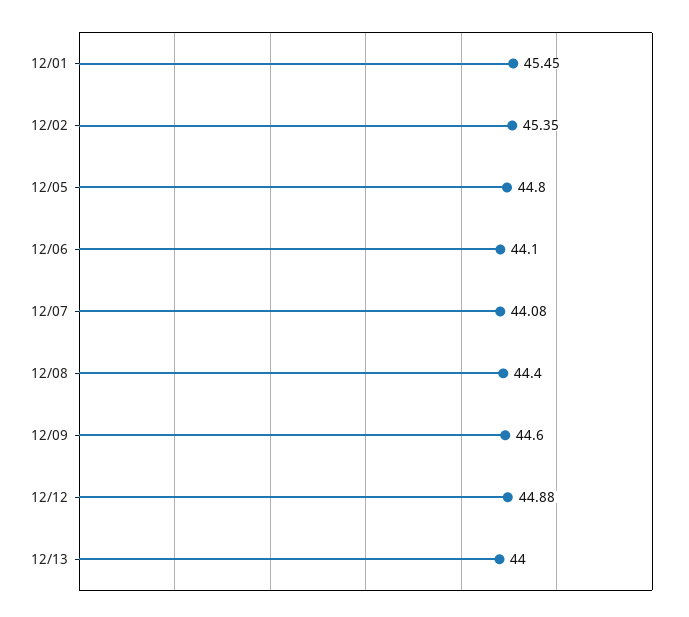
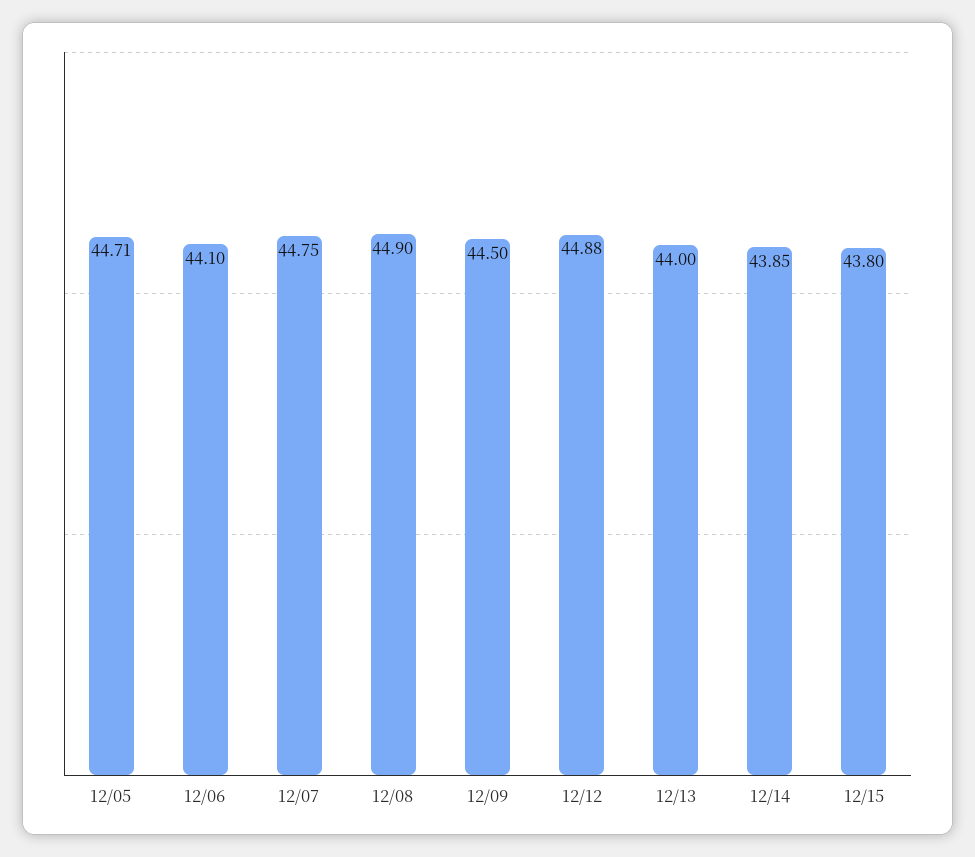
12/01: 45.45 -> none
12/02: 45.35 -> none
12/05: 44.8 -> 44.71
12/07: 44.08 -> 44.75
12/08: 44.4 -> 44.9
12/09: 44.6 -> 44.5
12/14: none -> 43.85
12/15: none -> 43.8

